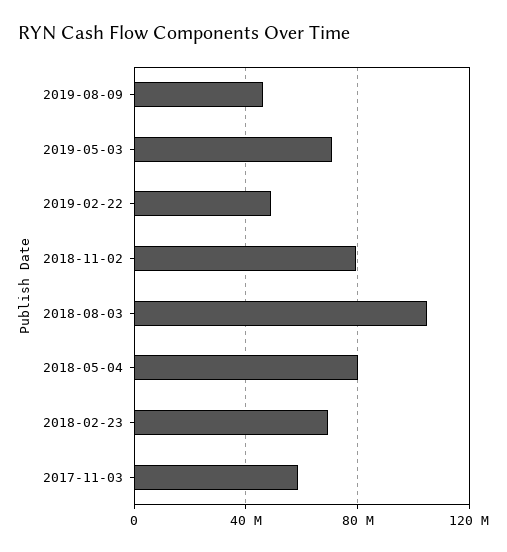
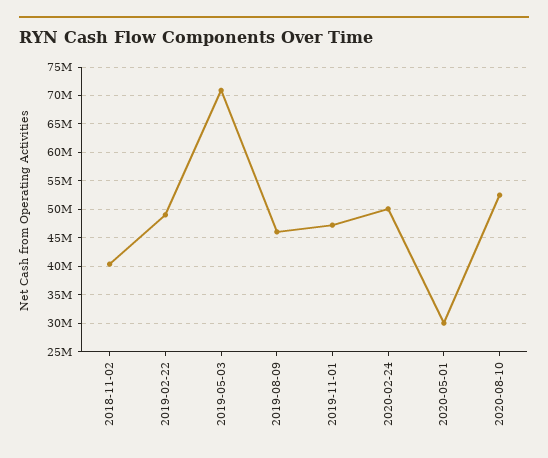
2018-11-02: 80000000 -> 40000000
2018-08-03: 105000000 -> none
2018-05-04: 80000000 -> none
2018-02-23: 70000000 -> none
2017-11-03: 60000000 -> none
2019-11-01: none -> 47500000
2020-02-24: none -> 50000000
2020-05-01: none -> 30000000
2020-08-10: none -> 52500000

